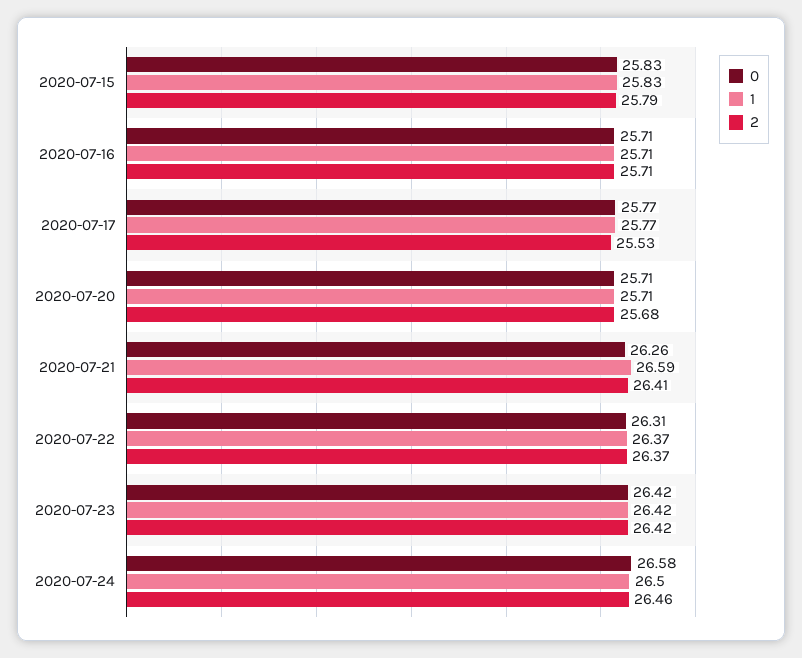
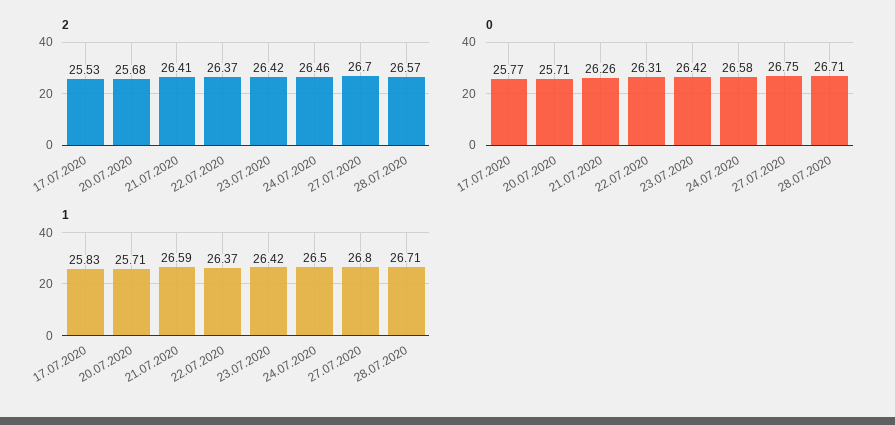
0, 2020-07-15: 25.83 -> none
1, 2020-07-15: 25.83 -> none
2, 2020-07-15: 25.79 -> none
0, 2020-07-16: 25.71 -> none
1, 2020-07-16: 25.71 -> none
2, 2020-07-16: 25.71 -> none
1, 2020-07-17: 25.77 -> 25.83
2, 27.07.2020: none -> 26.7
2, 28.07.2020: none -> 26.57
0, 27.07.2020: none -> 26.75
0, 28.07.2020: none -> 26.71
1, 27.07.2020: none -> 26.8
1, 28.07.2020: none -> 26.71

